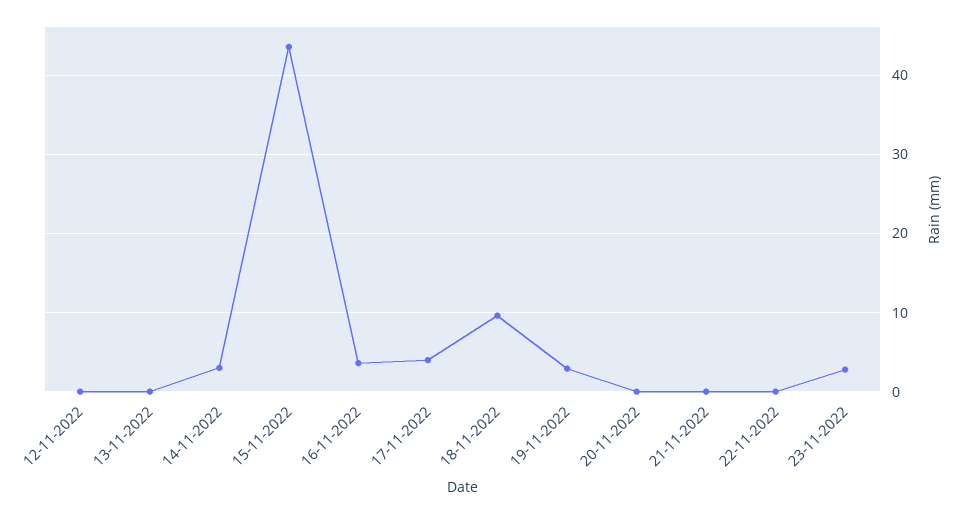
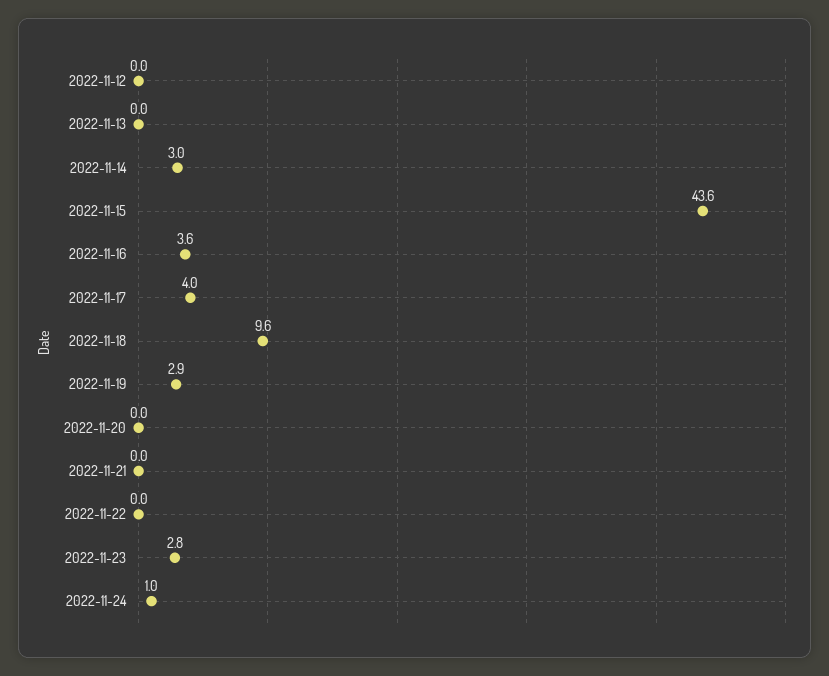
2022-11-24: none -> 1

